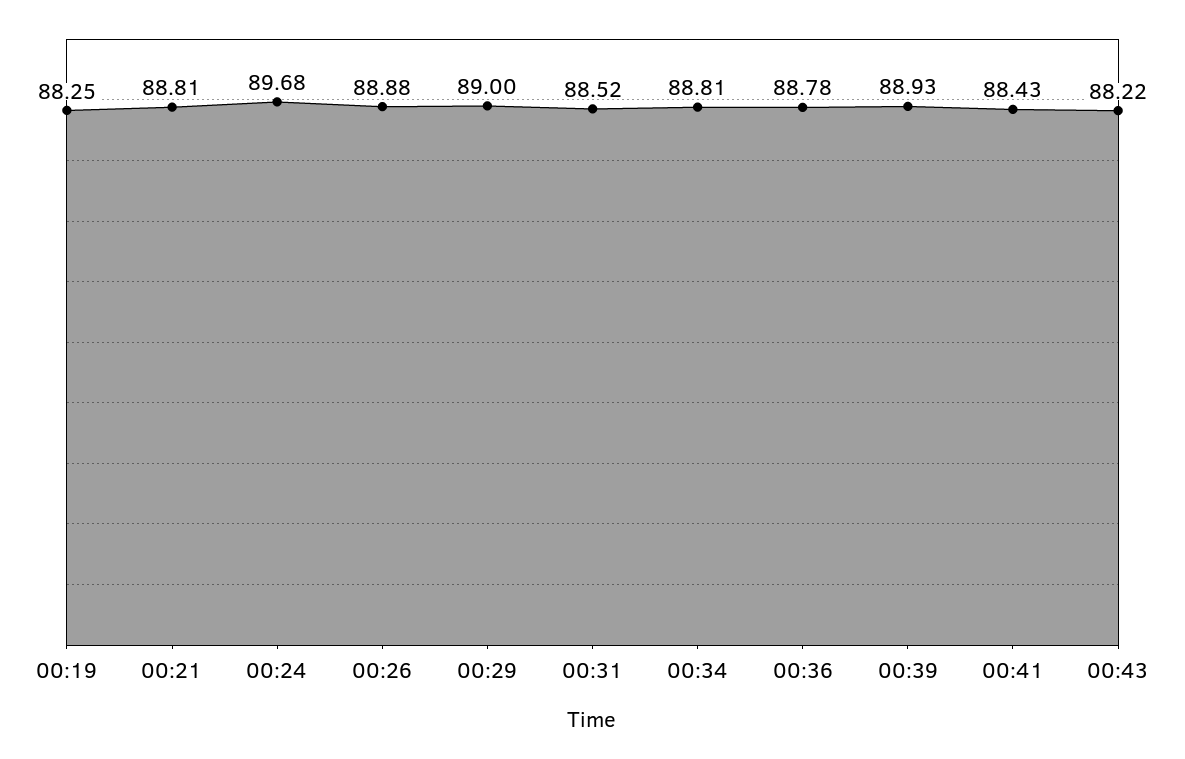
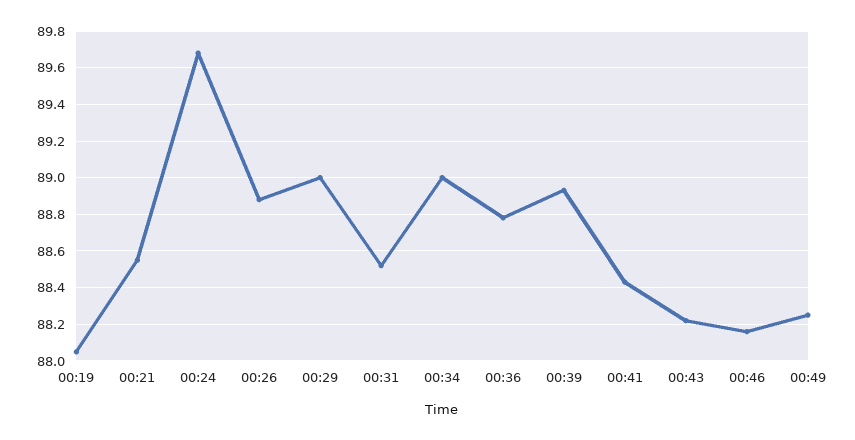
00:19: 88.25 -> 88.05
00:21: 88.81 -> 88.55
00:34: 88.81 -> 89
00:46: none -> 88.15
00:49: none -> 88.25

